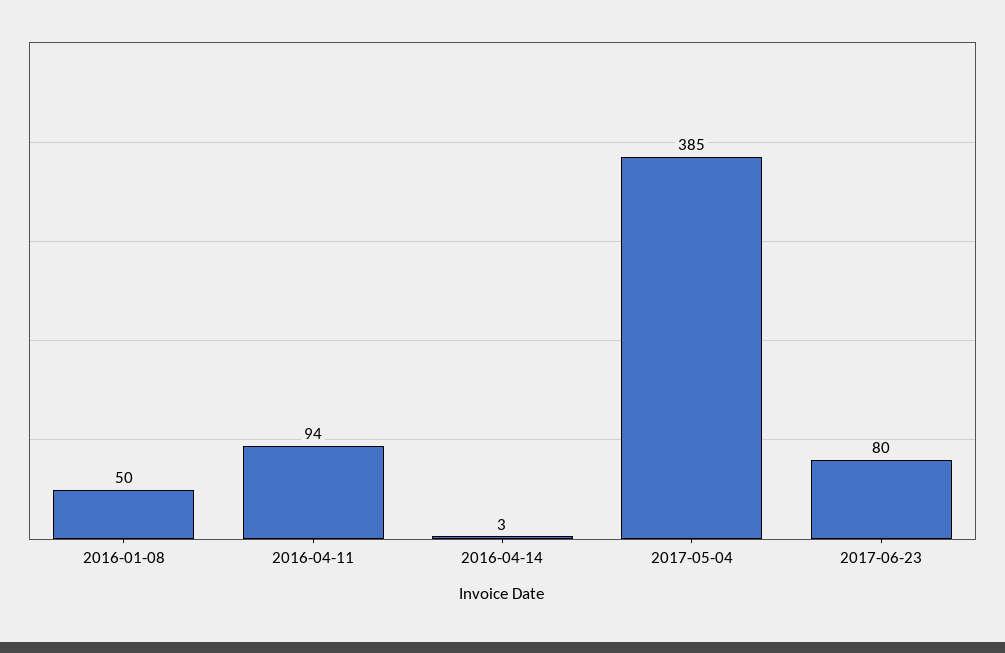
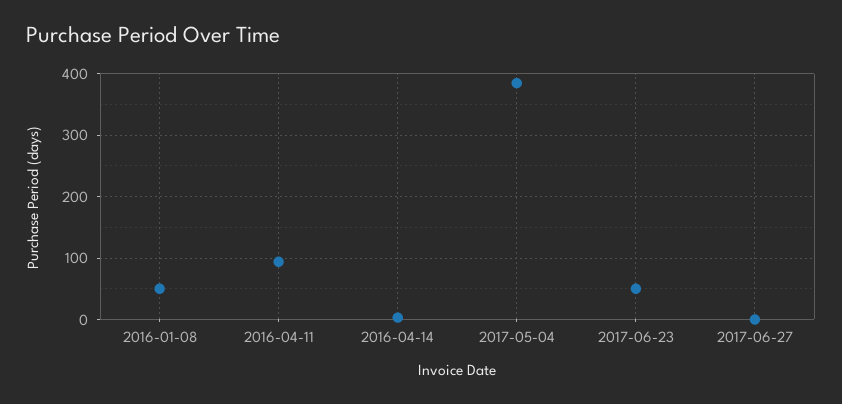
2017-06-23: 80 -> 50
2017-06-27: none -> 0

